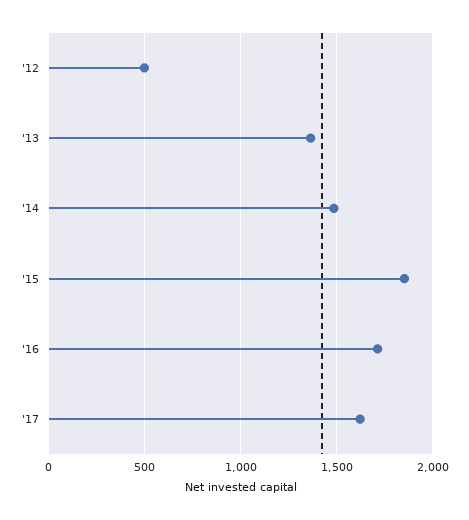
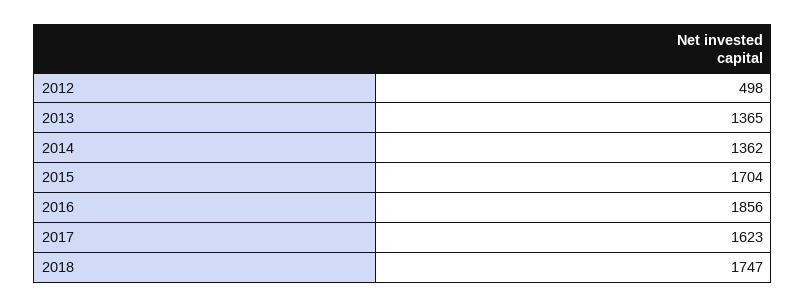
'14: 1500 -> 1362
'15: 1850 -> 1704
'16: 1700 -> 1856
2018: none -> 1747

